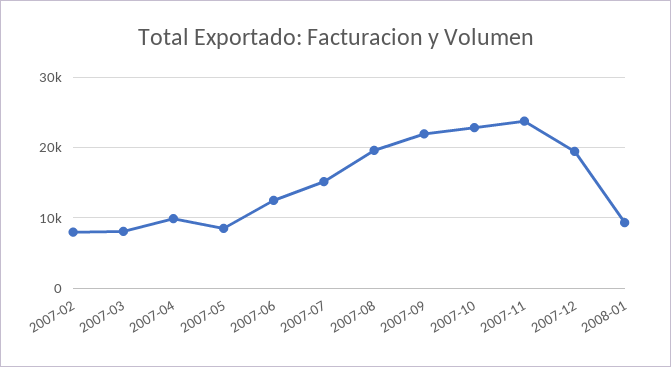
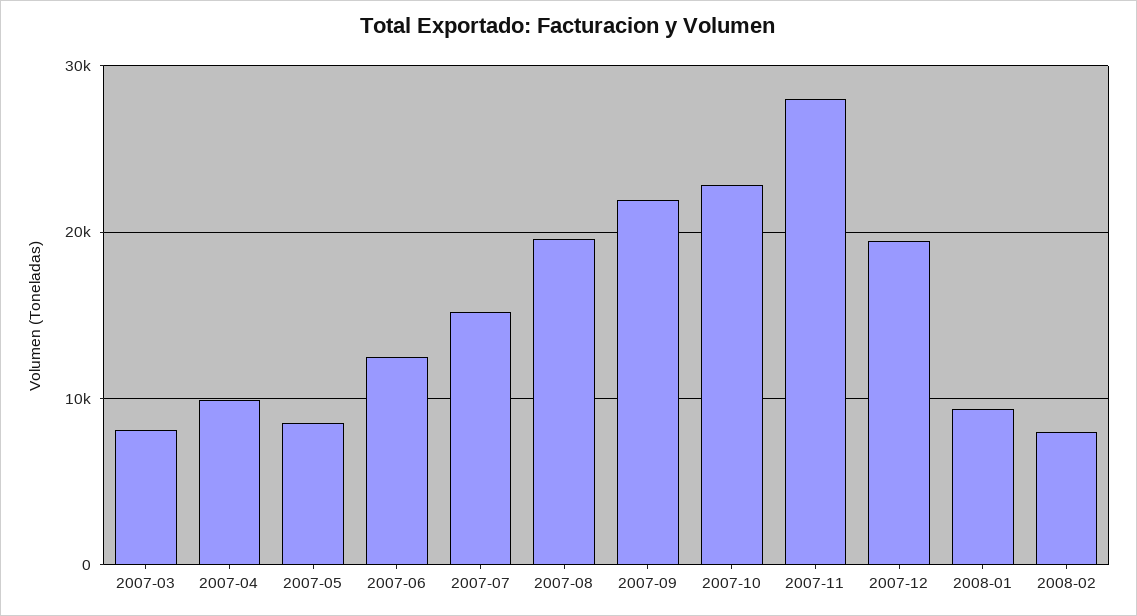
2007-02: 8000 -> none
2007-11: 24000 -> 28000
2008-02: none -> 8000

